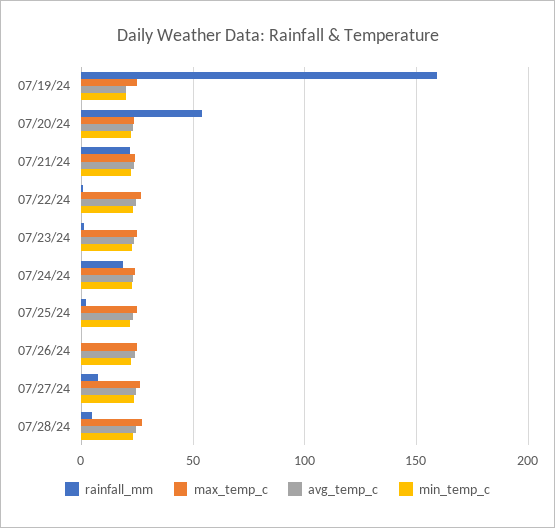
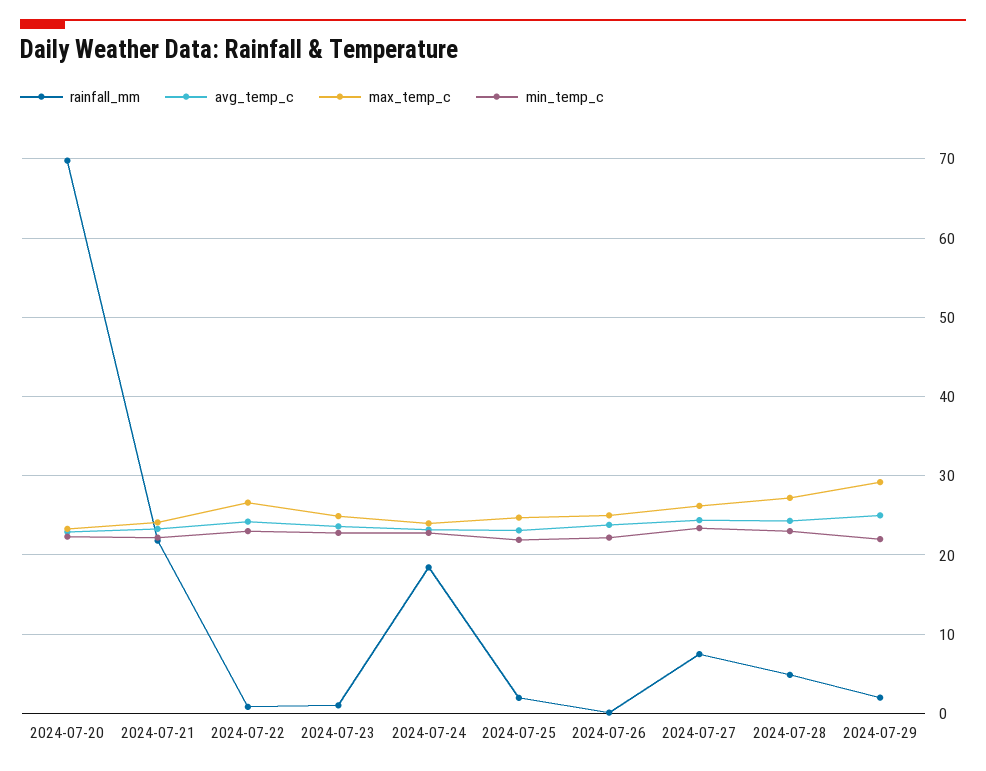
rainfall_mm, 07/19/24: 160 -> none
max_temp_c, 07/19/24: 25 -> none
avg_temp_c, 07/19/24: 20 -> none
min_temp_c, 07/19/24: 20 -> none
rainfall_mm, 07/20/24: 55 -> 70
rainfall_mm, 2024-07-29: none -> 2
avg_temp_c, 2024-07-29: none -> 25
max_temp_c, 2024-07-29: none -> 29
min_temp_c, 2024-07-29: none -> 22

